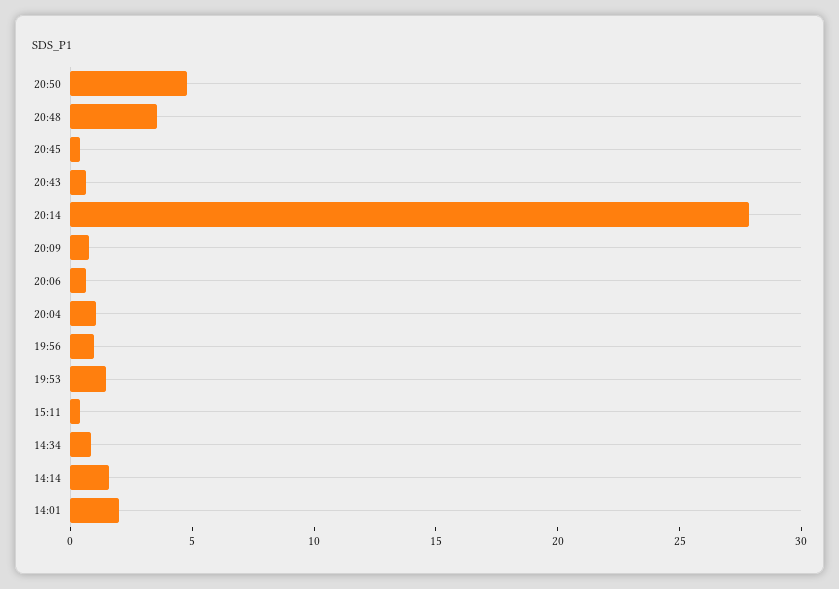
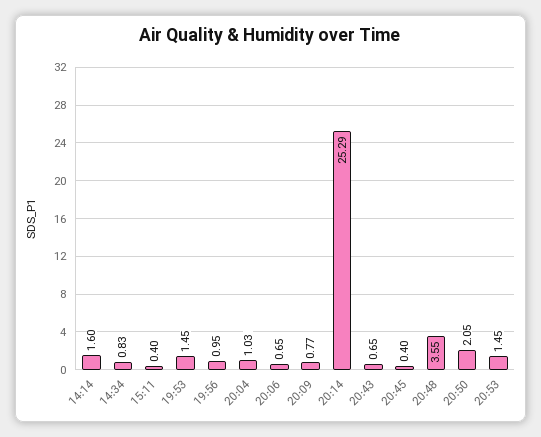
20:50: 5 -> 2.05
20:14: 28 -> 25.29
14:01: 2 -> none
20:53: none -> 1.45

